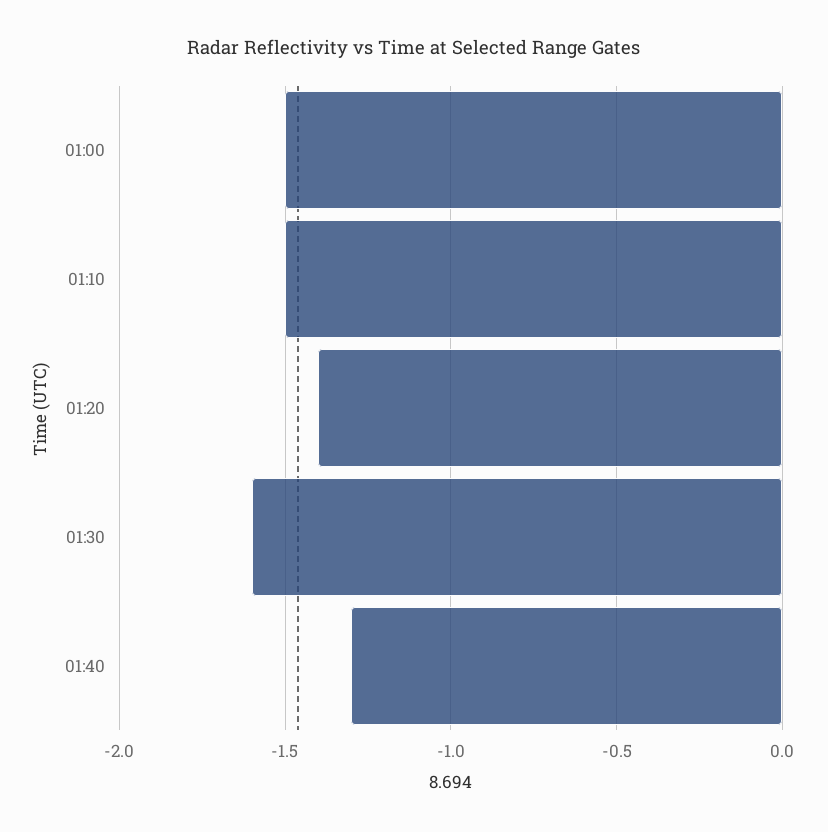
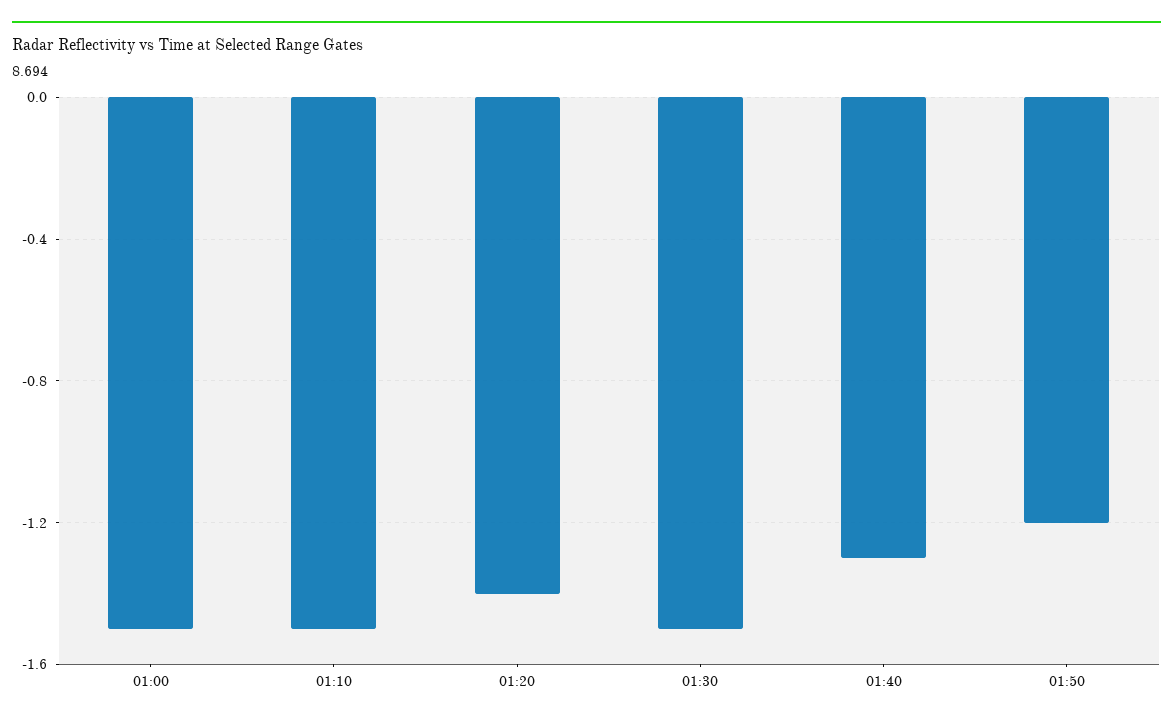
01:30: -1.6 -> -1.5
01:50: none -> -1.2

